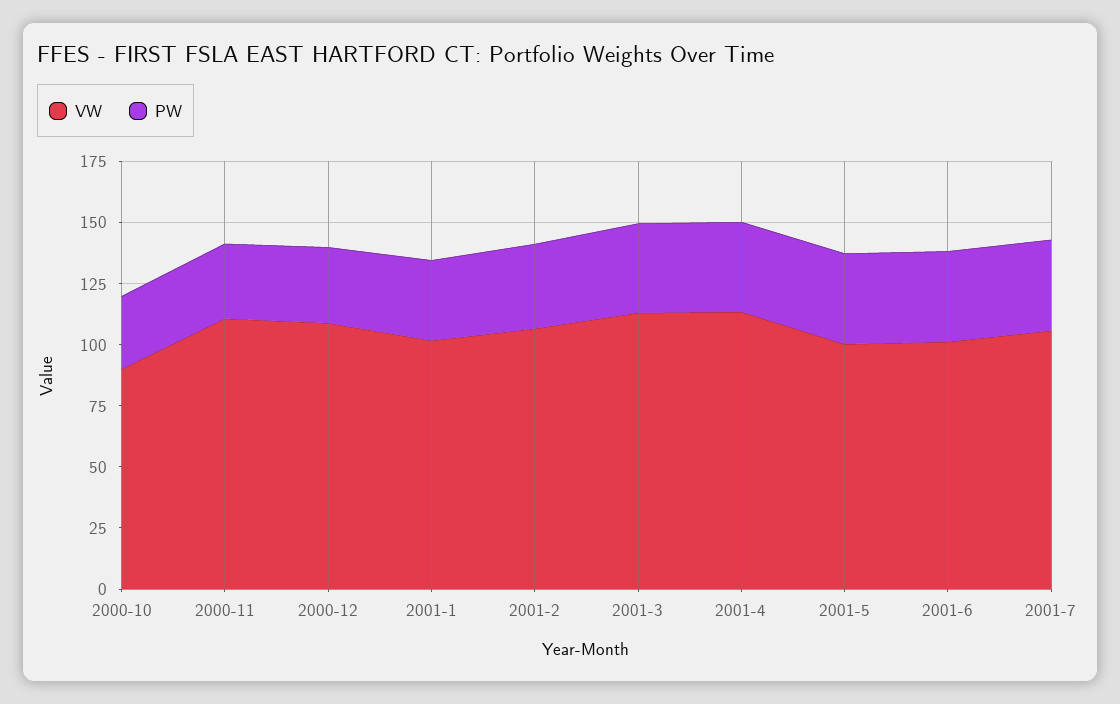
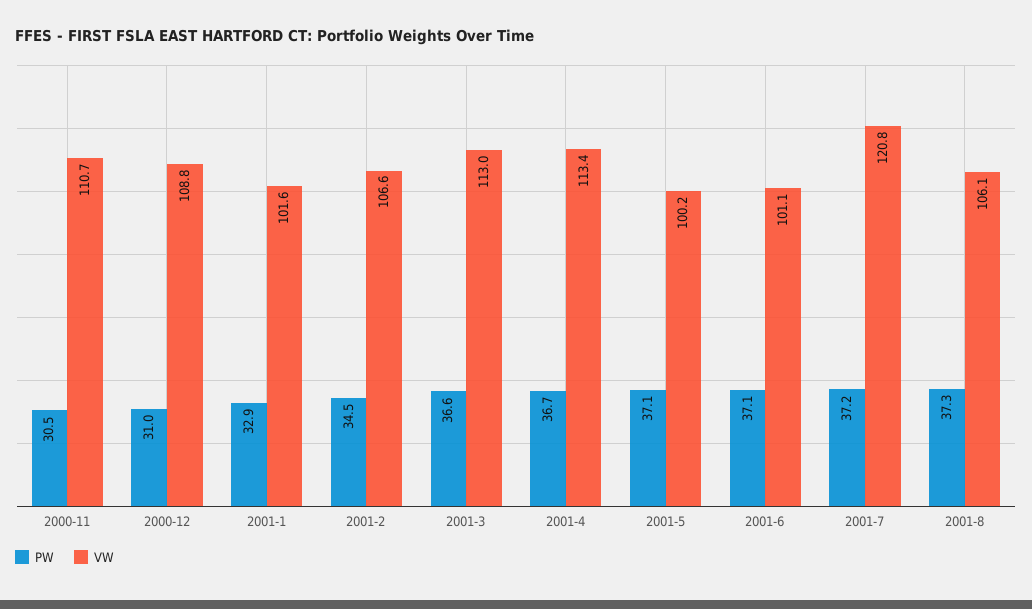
VW, 2000-10: 90 -> none
PW, 2000-10: 30 -> none
VW, 2001-7: 105 -> 120.8
PW, 2001-8: none -> 37.3
VW, 2001-8: none -> 106.1

